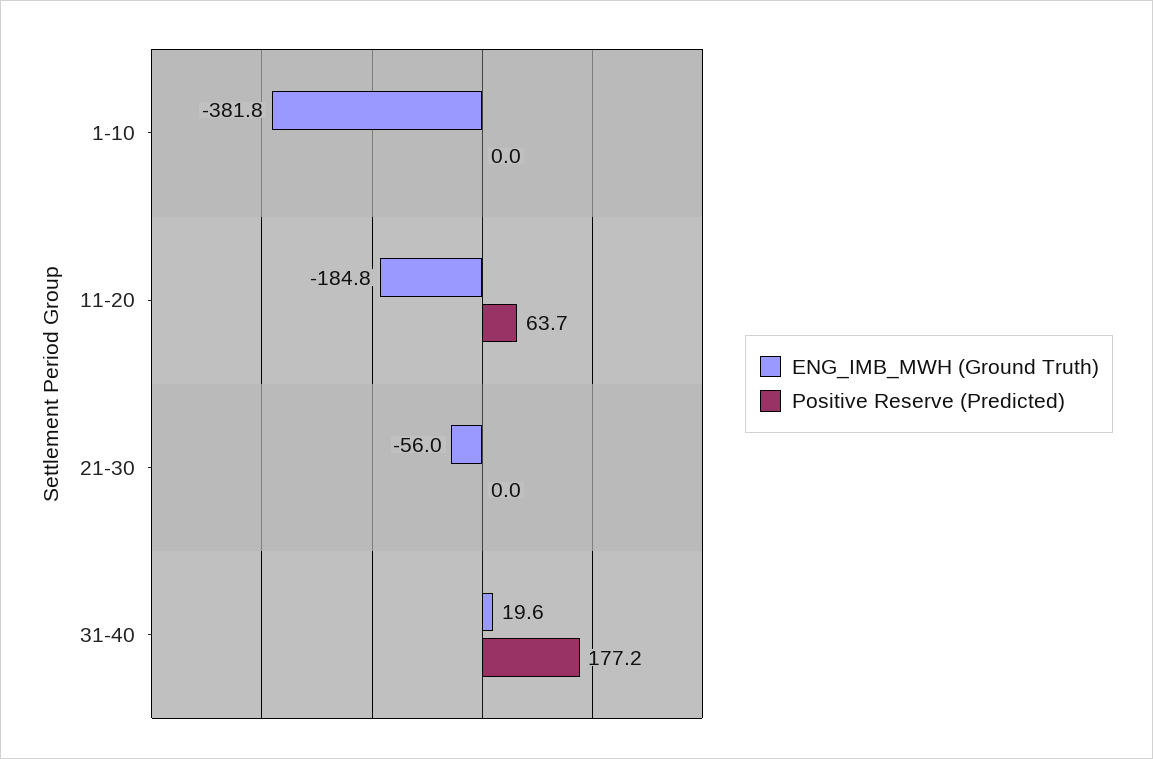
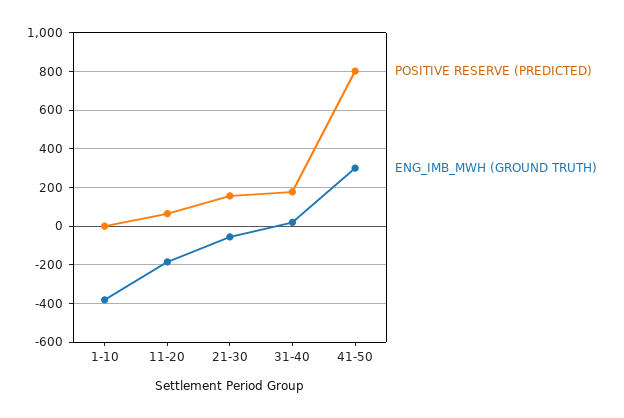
Positive Reserve (Predicted), 21-30: 0 -> 150
Positive Reserve (Predicted), 41-50: none -> 800
ENG_IMB_MWH (Ground Truth), 41-50: none -> 300

